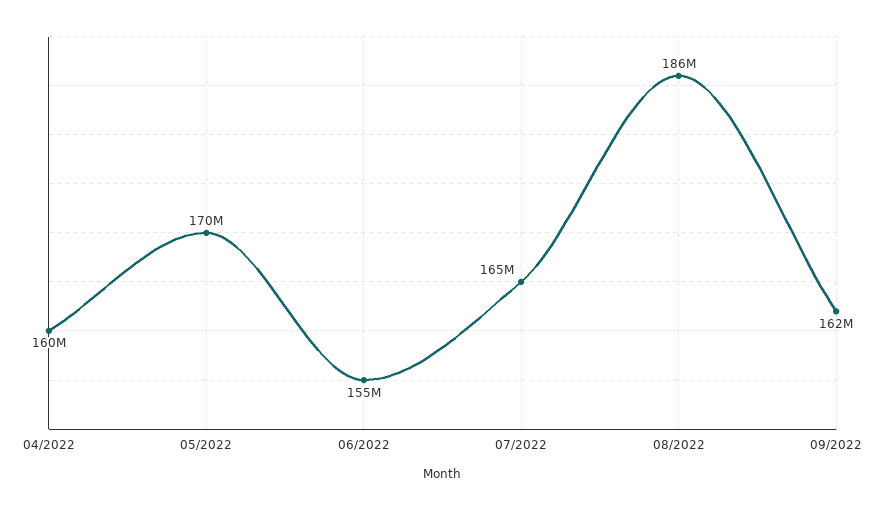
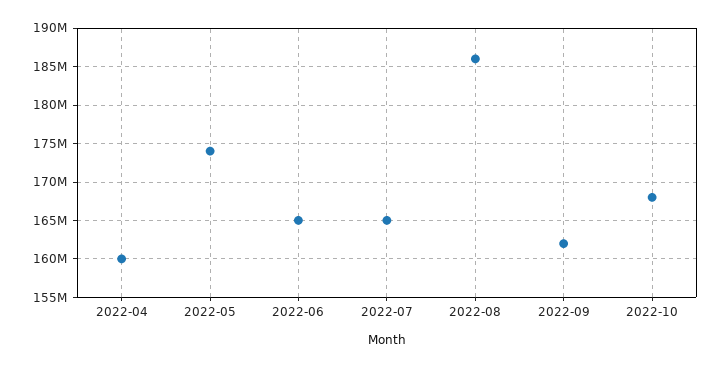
05/2022: 170000000 -> 174000000
06/2022: 155000000 -> 165000000
2022-10: none -> 168000000

